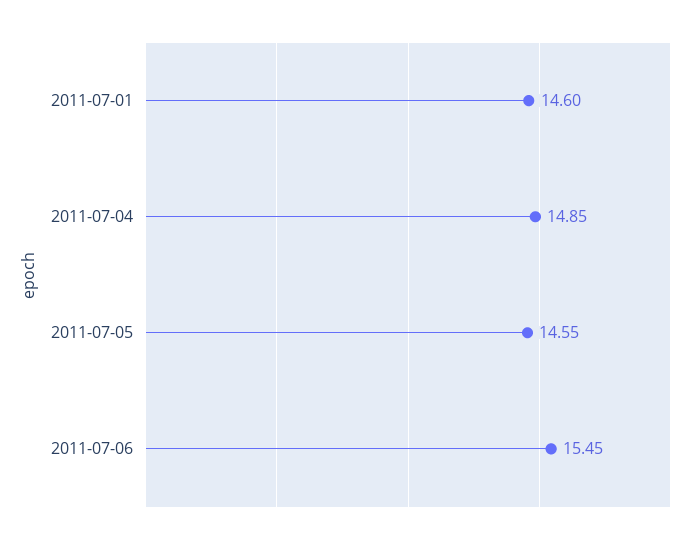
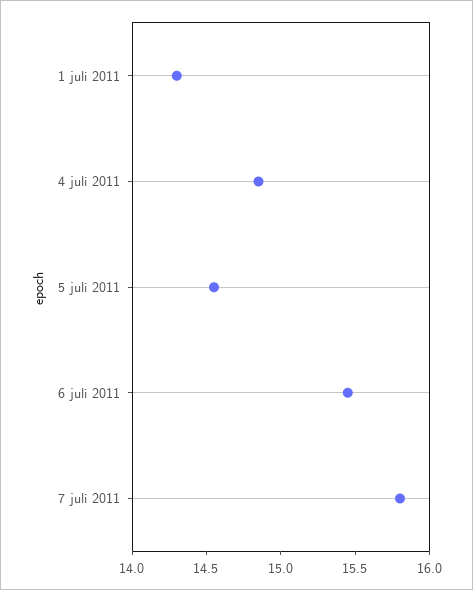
2011-07-01: 14.6 -> 14.3
7 juli 2011: none -> 15.8

